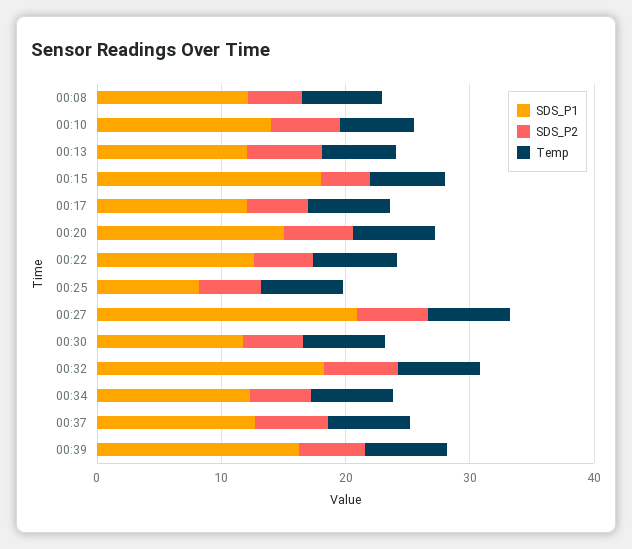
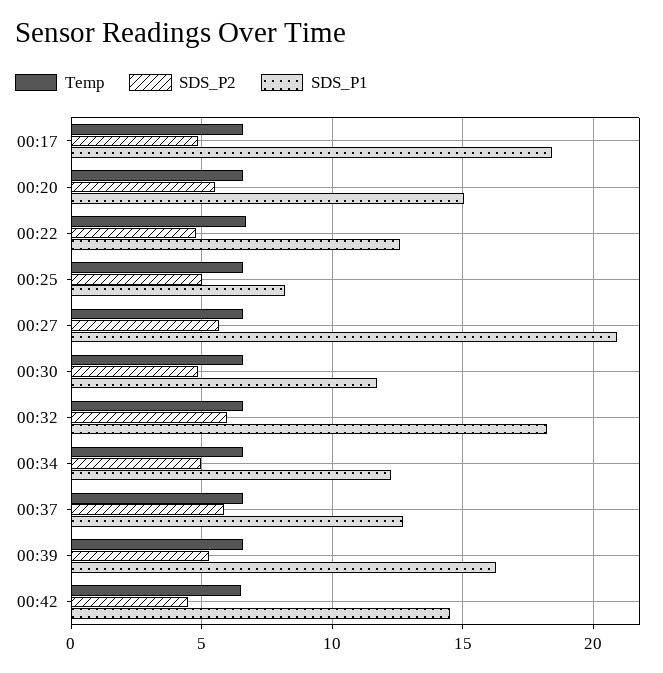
SDS_P1, 00:08: 12 -> none
SDS_P2, 00:08: 4 -> none
Temp, 00:08: 6 -> none
SDS_P1, 00:10: 14 -> none
SDS_P2, 00:10: 6 -> none
Temp, 00:10: 6 -> none
SDS_P1, 00:13: 12 -> none
SDS_P2, 00:13: 6 -> none
Temp, 00:13: 6 -> none
SDS_P1, 00:15: 18 -> none
SDS_P2, 00:15: 4 -> none
Temp, 00:15: 6 -> none
SDS_P1, 00:17: 12 -> 18.5
Temp, 00:42: none -> 6.5
SDS_P2, 00:42: none -> 4.5
SDS_P1, 00:42: none -> 14.5

